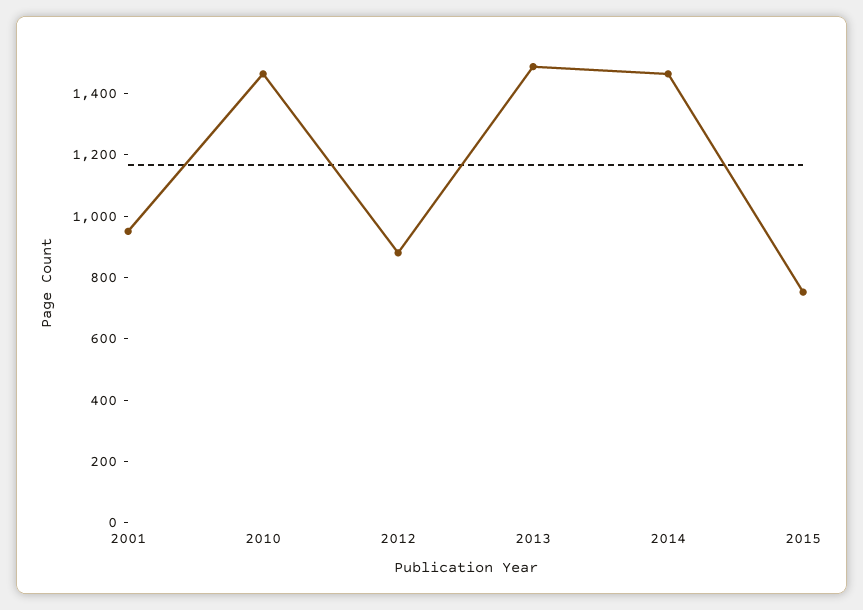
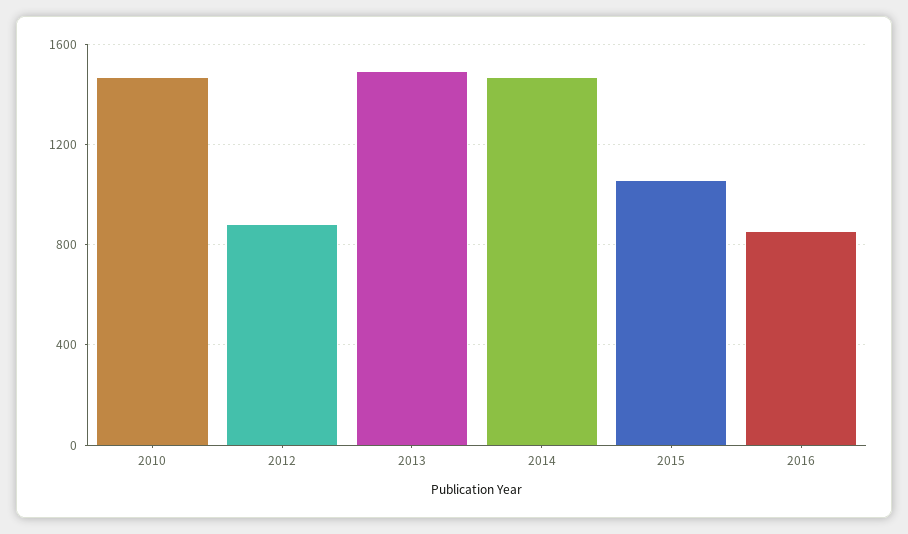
2001: 950 -> none
2015: 750 -> 1050
2016: none -> 850

